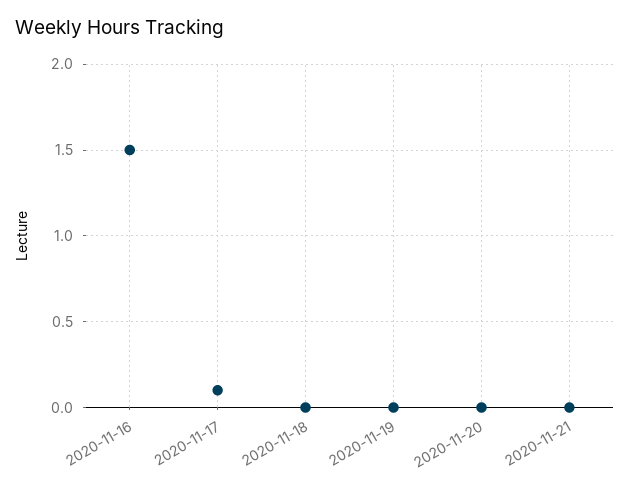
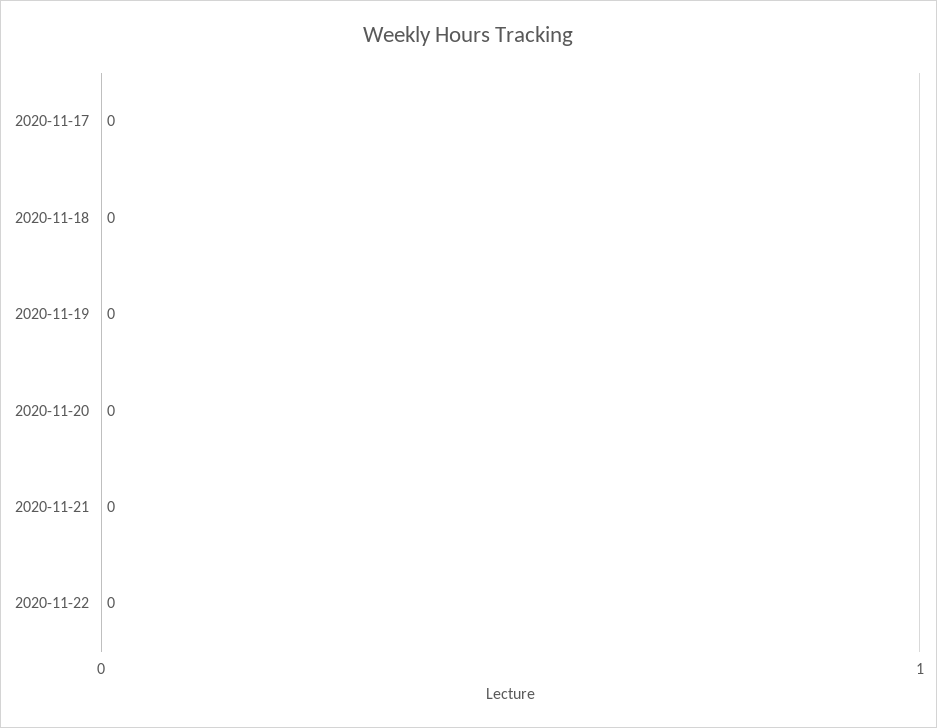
2020-11-16: 1.5 -> none
2020-11-17: 0.1 -> 0
2020-11-22: none -> 0

